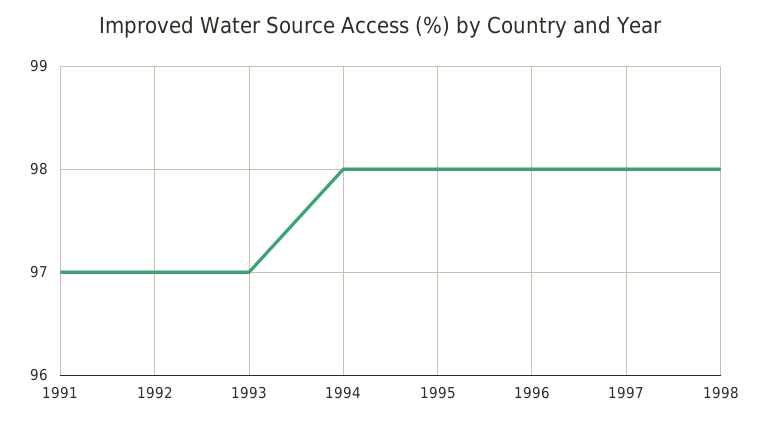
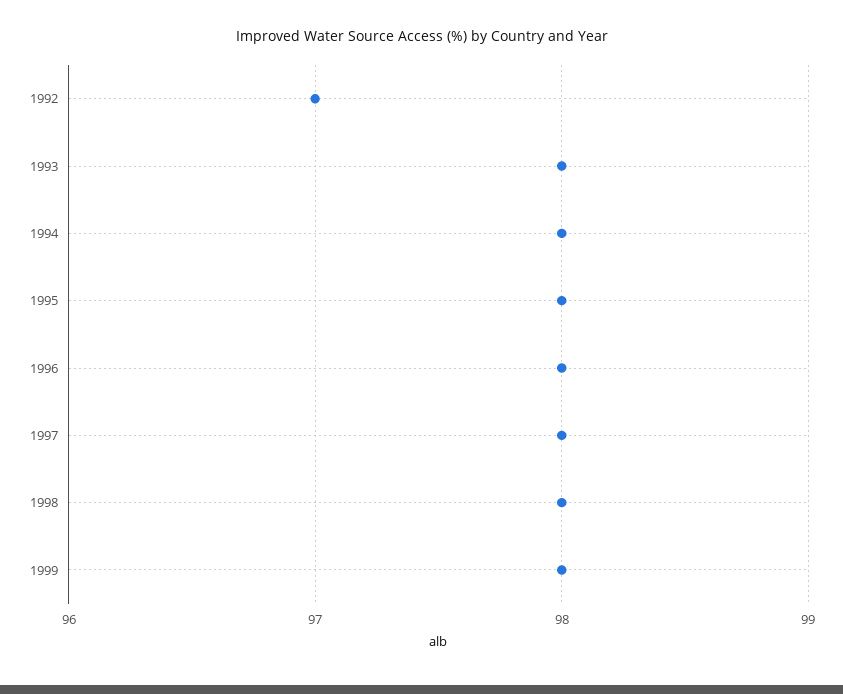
1991: 97 -> none
1993: 97 -> 98
1999: none -> 98

